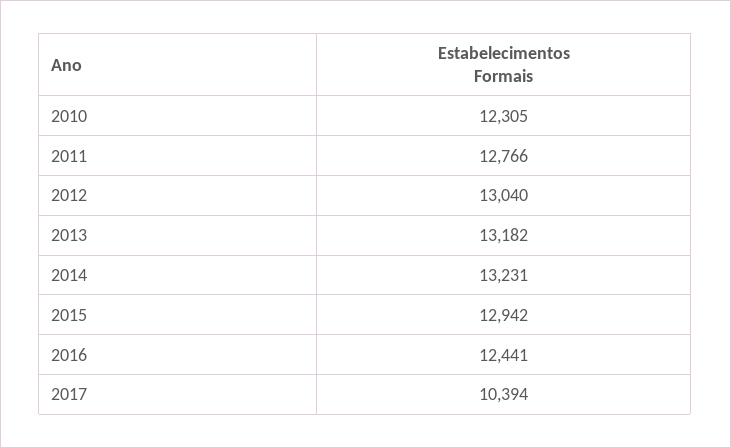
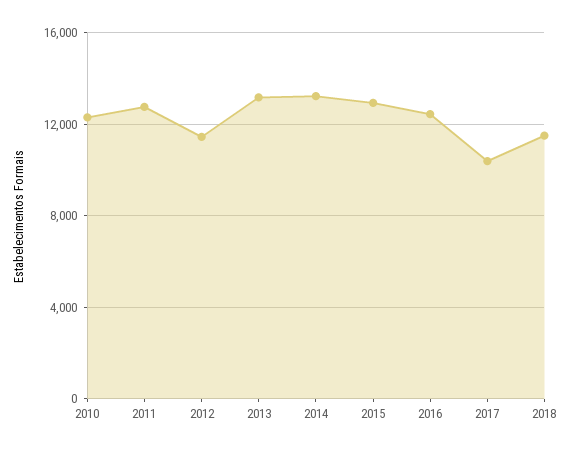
2012: 13040 -> 11500
2018: none -> 11500

